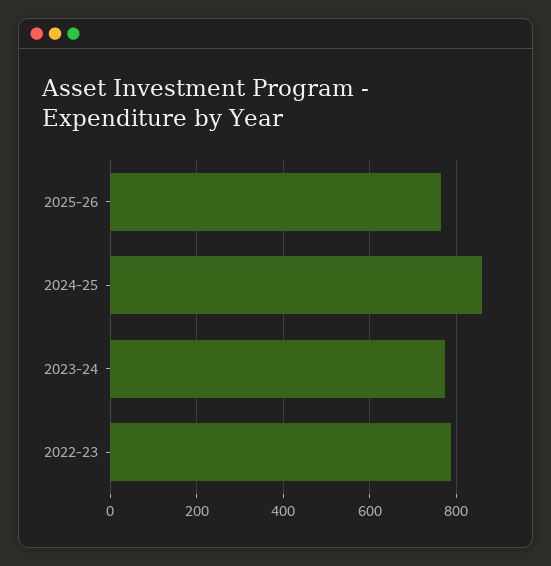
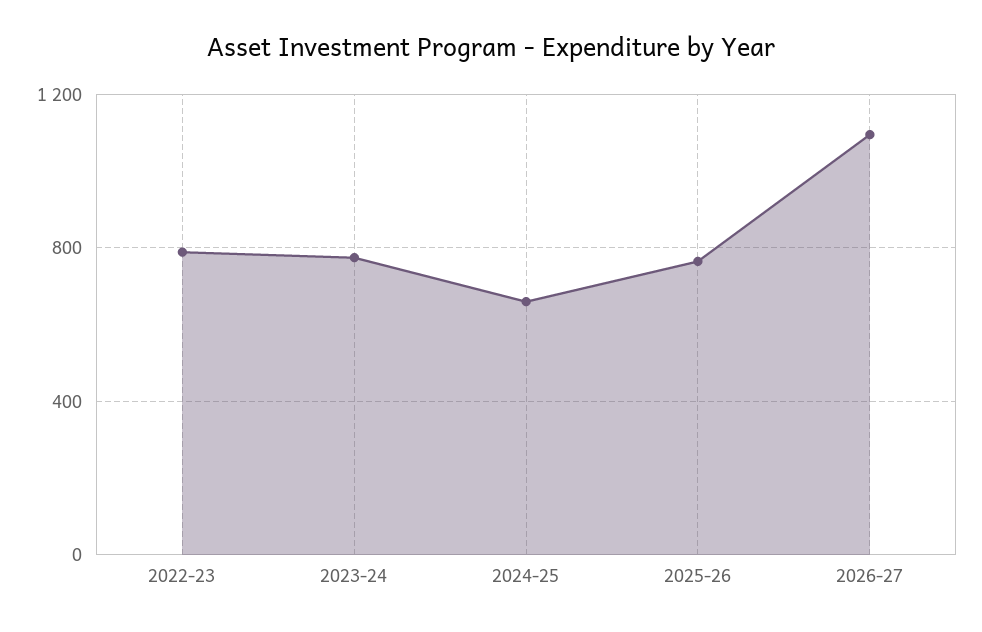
2024-25: 860 -> 650
2026-27: none -> 1100

